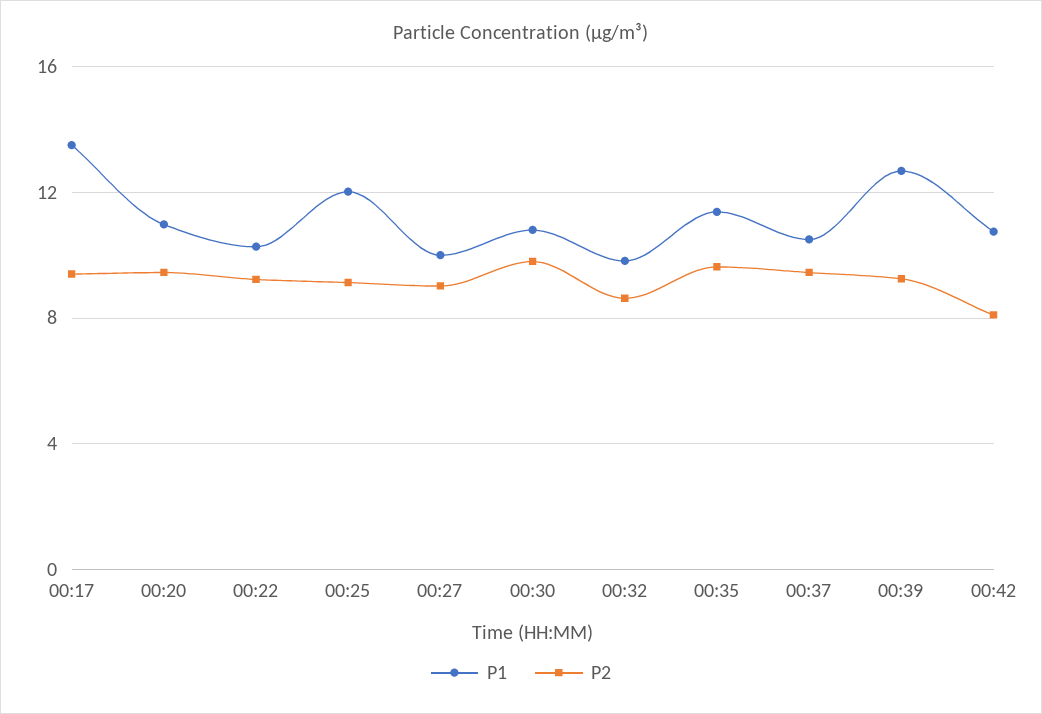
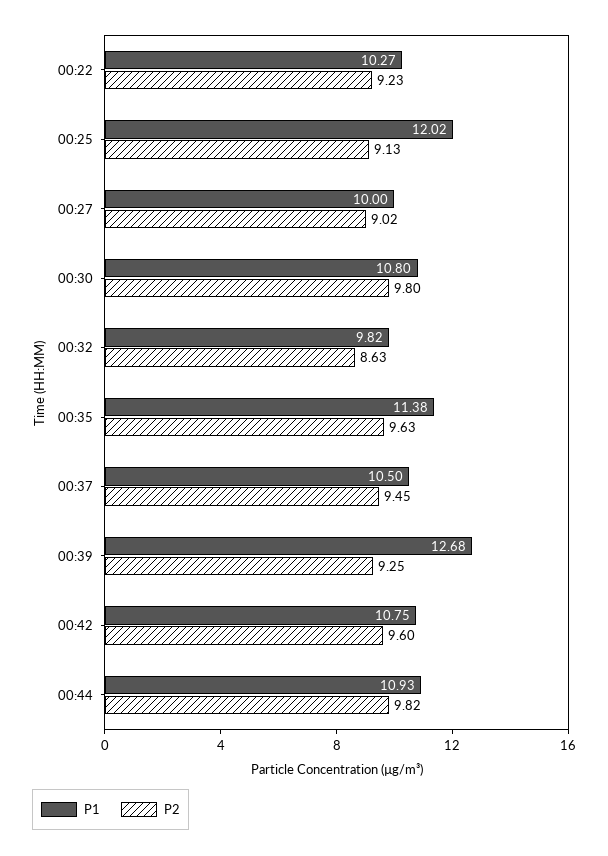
P1, 00:17: 13.5 -> none
P2, 00:17: 9.5 -> none
P1, 00:20: 11 -> none
P2, 00:20: 9.5 -> none
P2, 00:42: 8 -> 9.6
P1, 00:44: none -> 10.93
P2, 00:44: none -> 9.82

